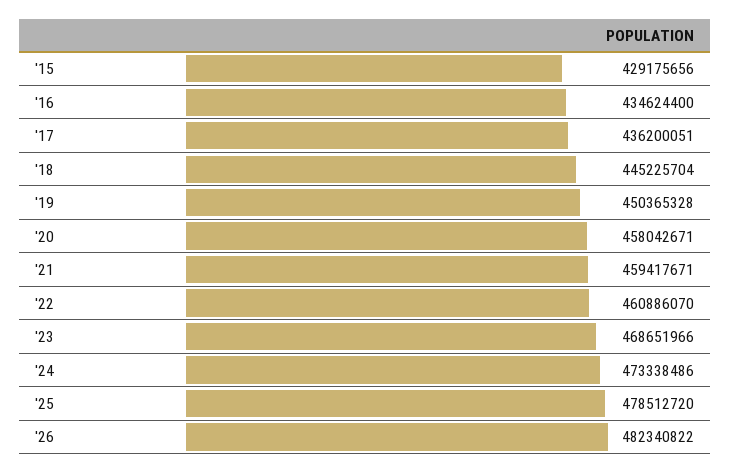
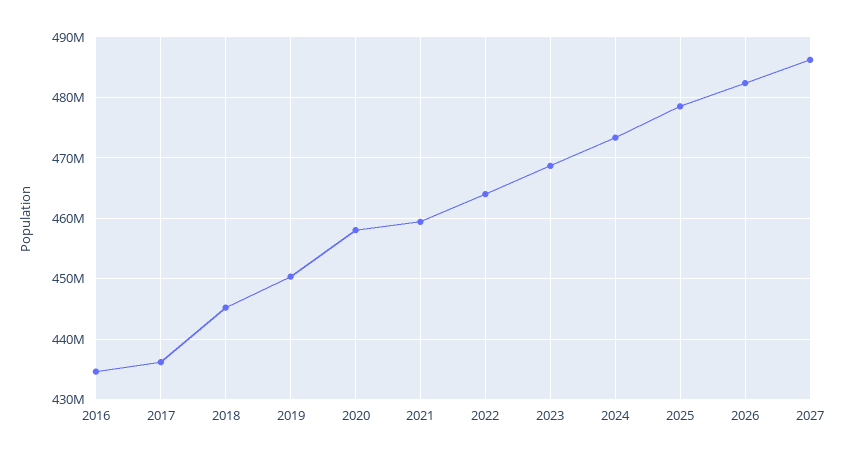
'15: 429175656 -> none
'22: 460886070 -> 464000000
2027: none -> 486000000

